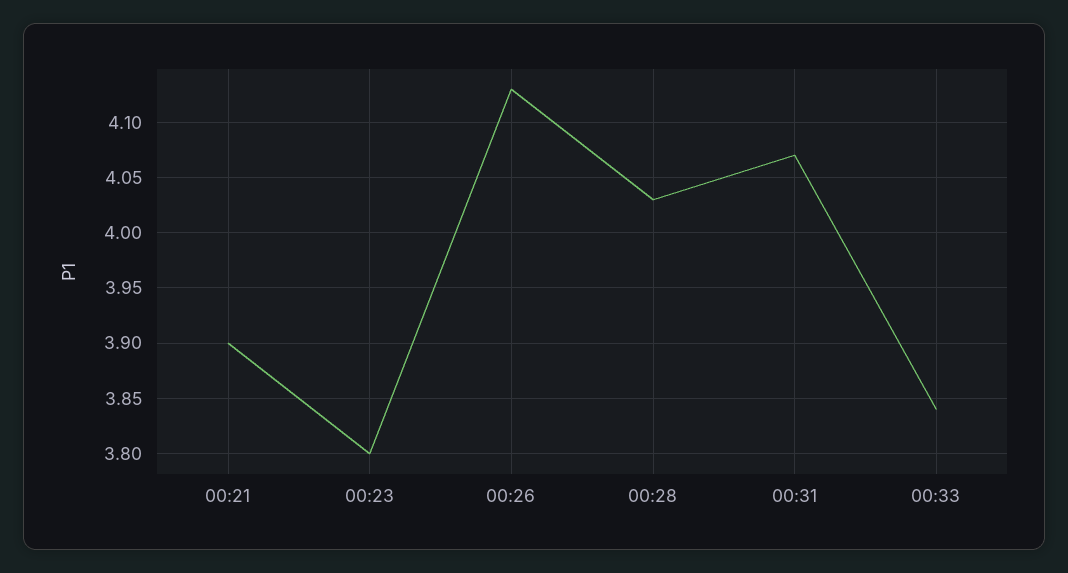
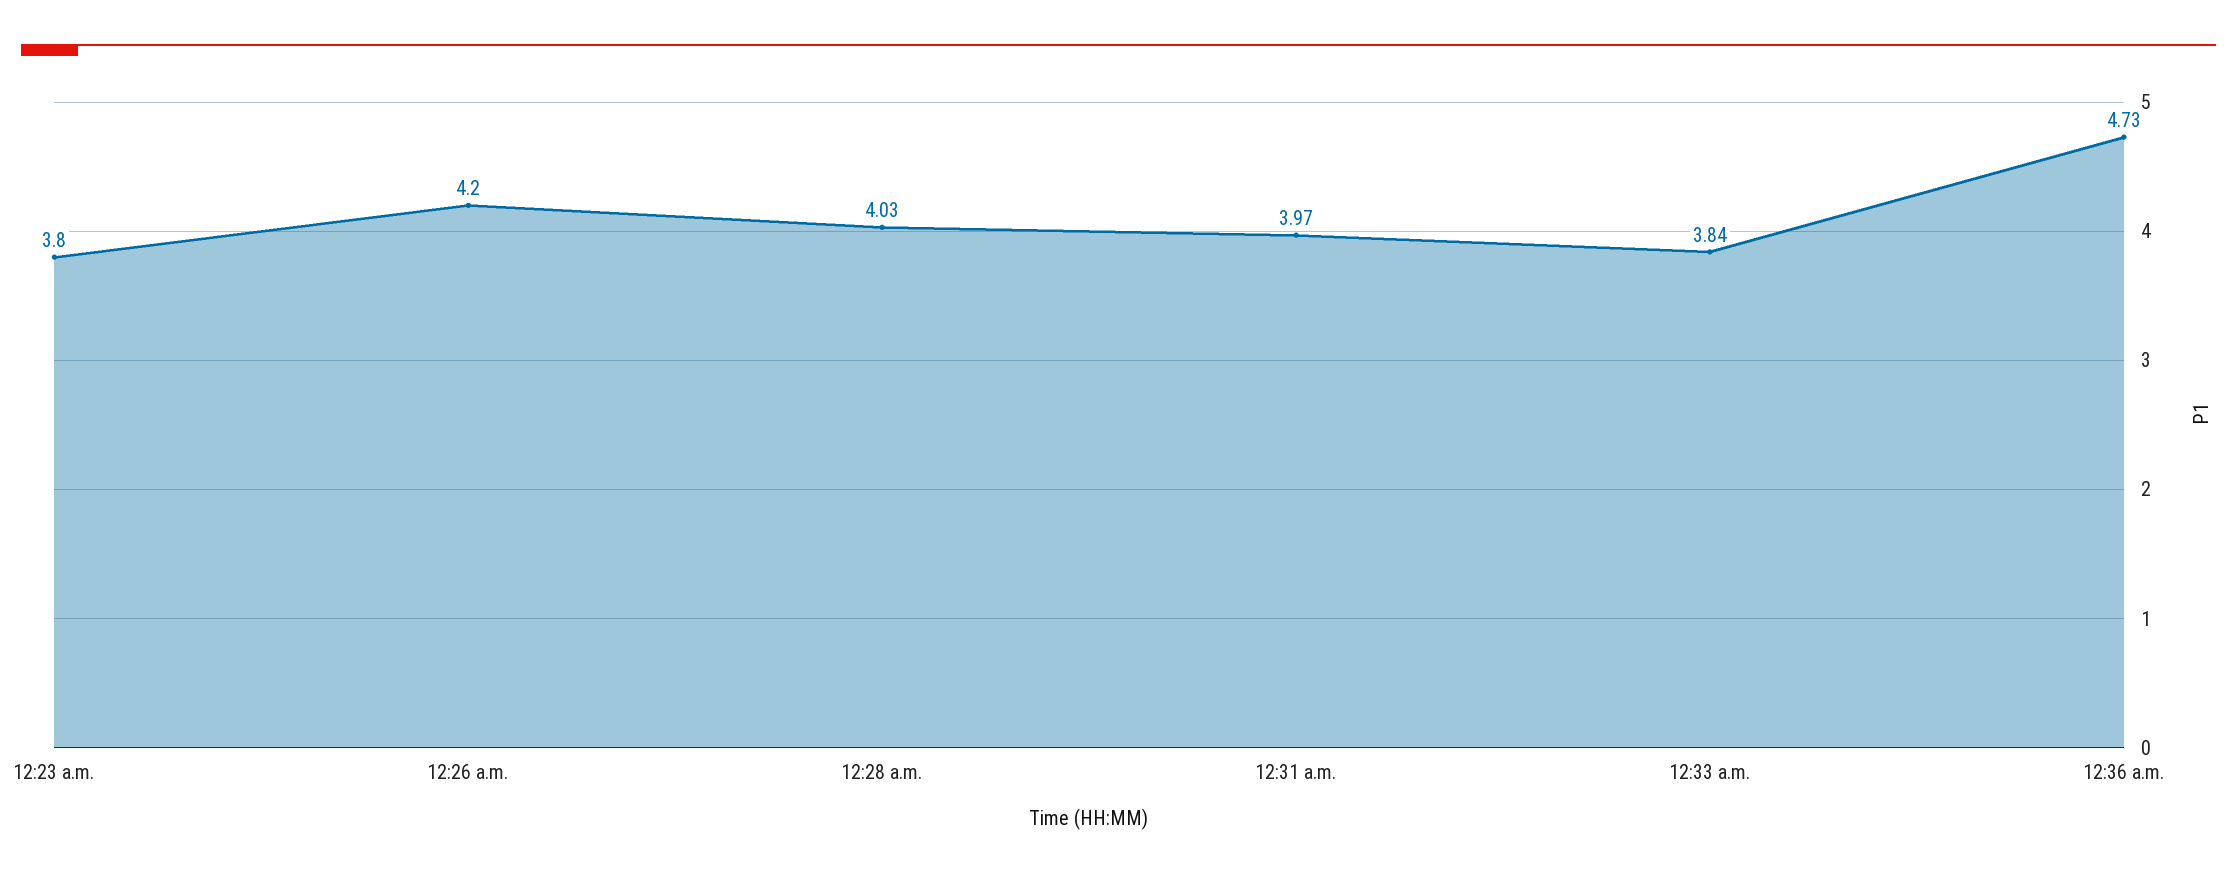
00:21: 3.9 -> none
00:26: 4.13 -> 4.2
00:31: 4.07 -> 3.97
12:36 a.m.: none -> 4.73

